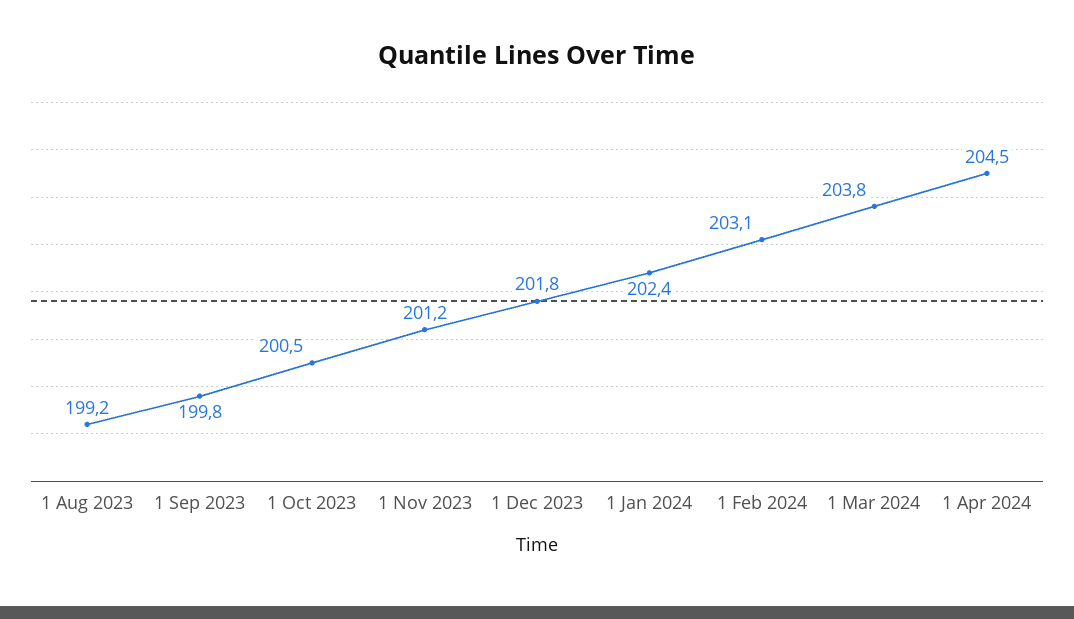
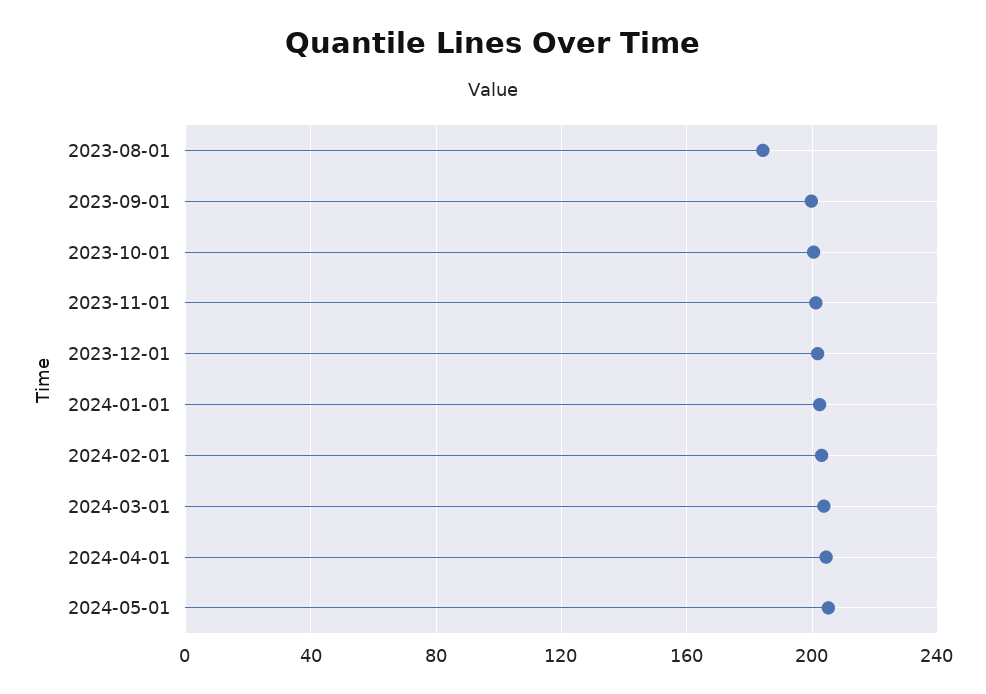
1 Aug 2023: 199.2 -> 185
2024-05-01: none -> 205

